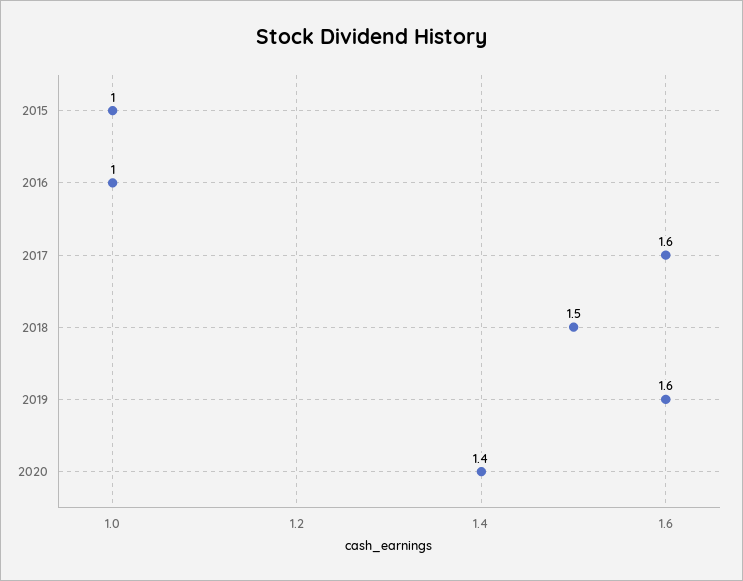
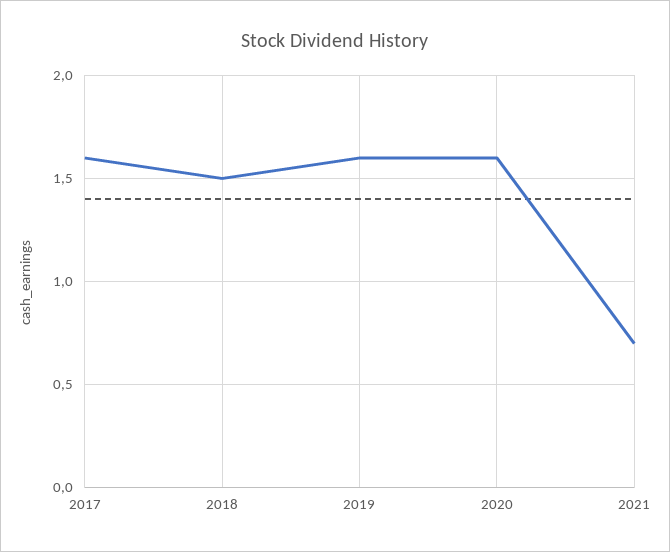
2015: 1 -> none
2016: 1 -> none
2020: 1.4 -> 1.6
2021: none -> 0.7

